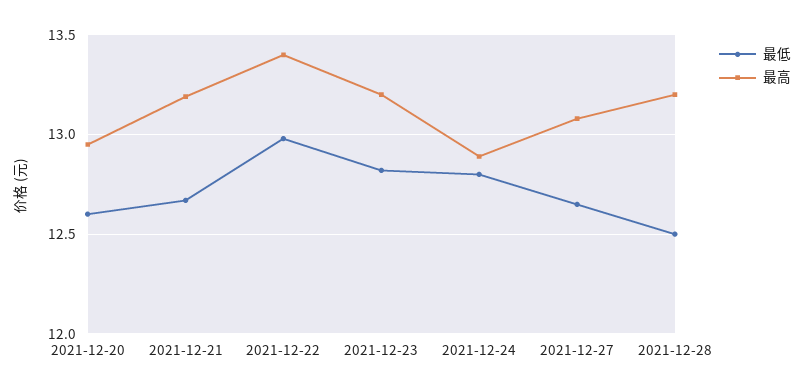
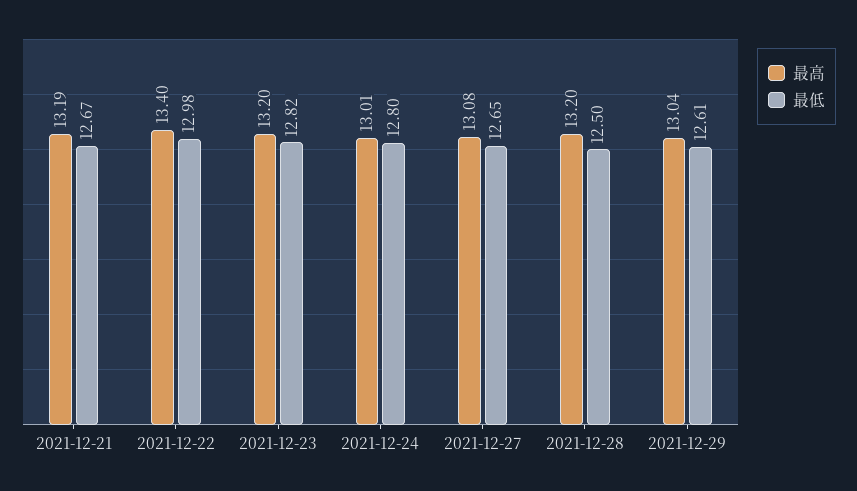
最低, 2021-12-20: 12.6 -> none
最高, 2021-12-20: 12.95 -> none
最高, 2021-12-24: 12.9 -> 13.01
最高, 2021-12-29: none -> 13.04
最低, 2021-12-29: none -> 12.61

